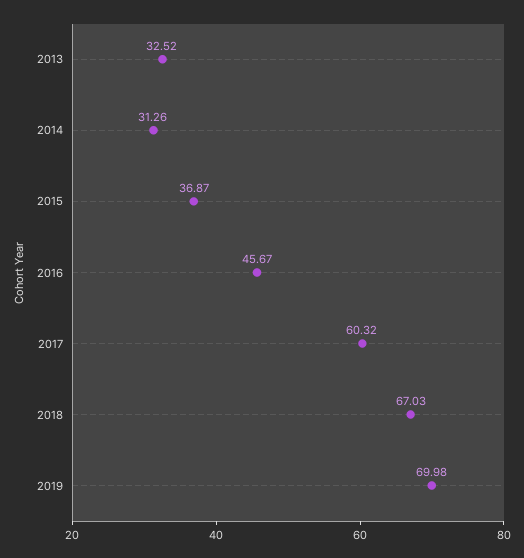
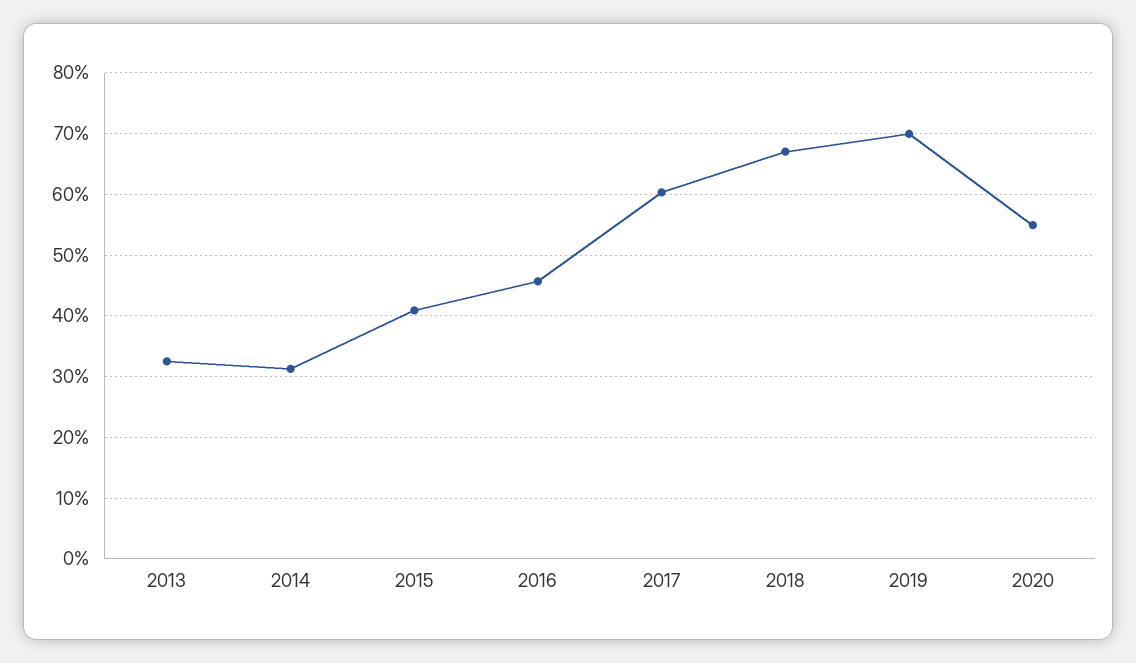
2015: 36.87 -> 41
2020: none -> 55

